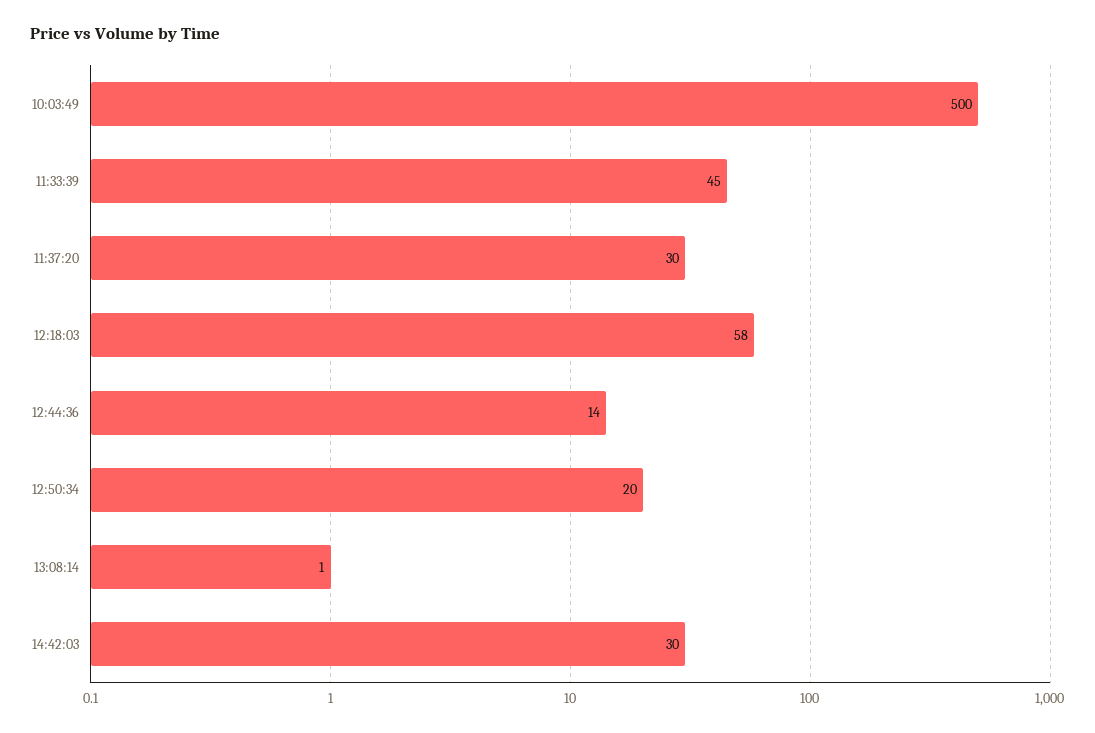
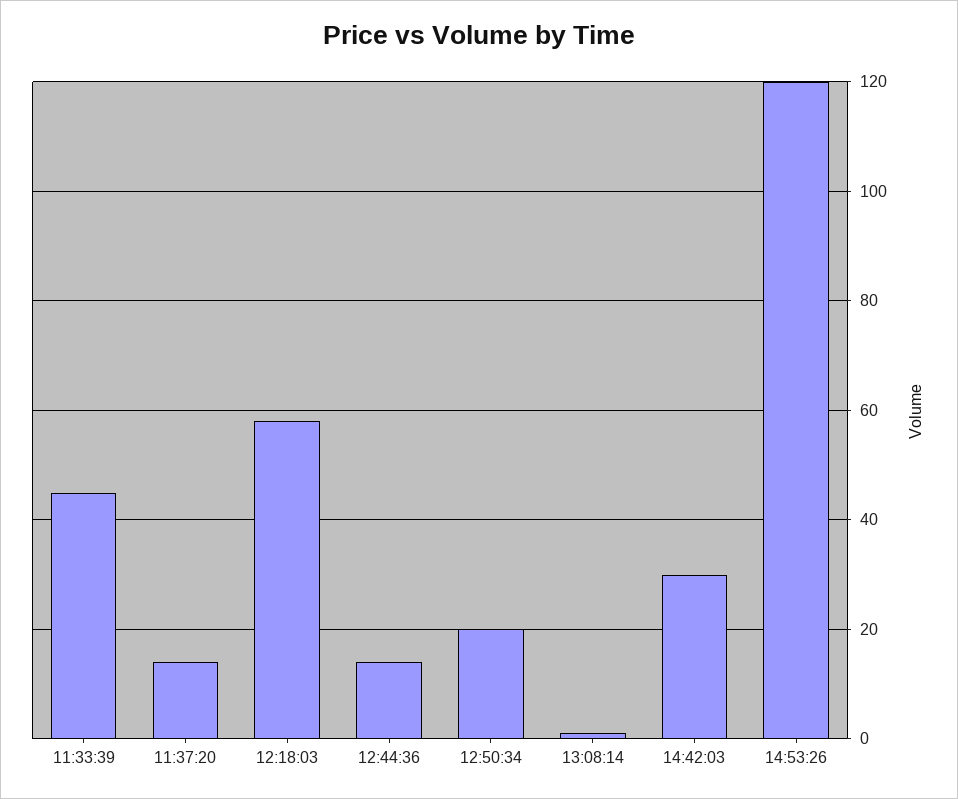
10:03:49: 500 -> none
11:37:20: 30 -> 15
14:53:26: none -> 120

